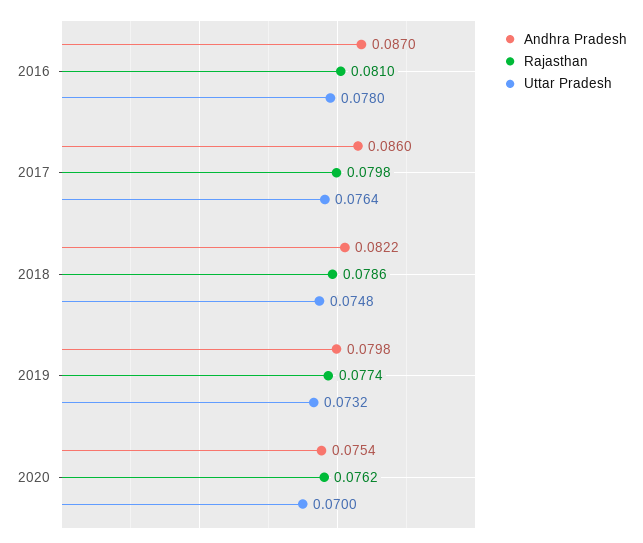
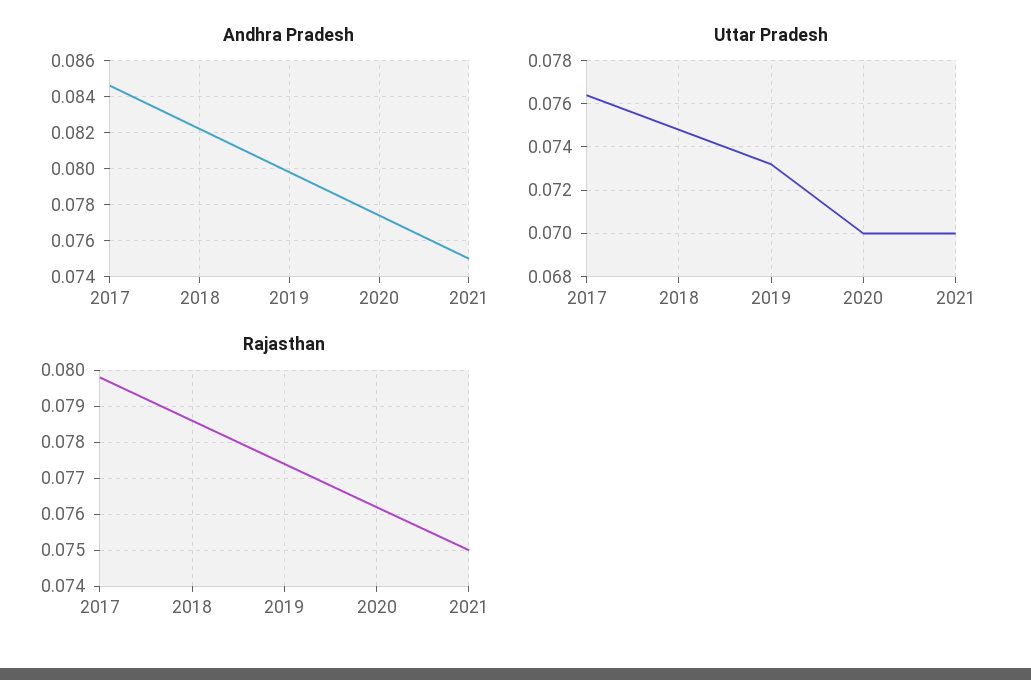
Andhra Pradesh, 2016: 0.087 -> none
Rajasthan, 2016: 0.081 -> none
Uttar Pradesh, 2016: 0.078 -> none
Andhra Pradesh, 2017: 0.086 -> 0.0845
Andhra Pradesh, 2020: 0.0754 -> 0.0775
Andhra Pradesh, 2021: none -> 0.075
Uttar Pradesh, 2021: none -> 0.07
Rajasthan, 2021: none -> 0.075

